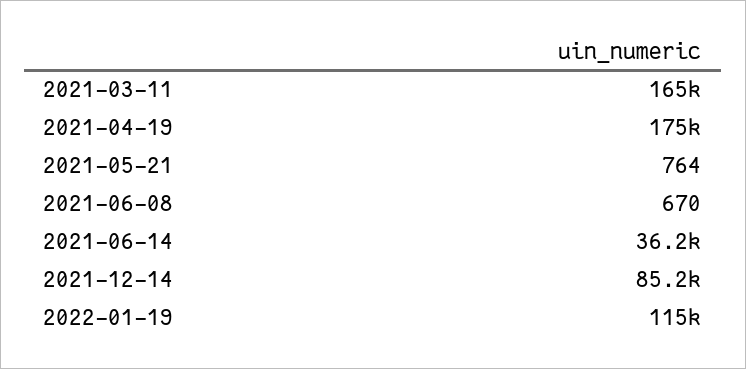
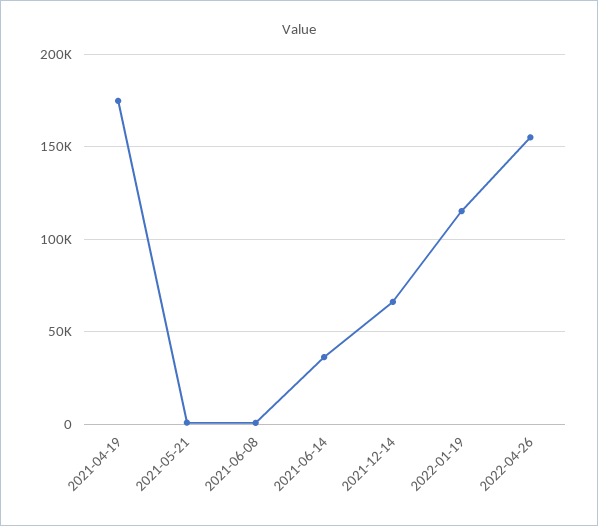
2021-03-11: 165000 -> none
2021-12-14: 85200 -> 65000
2022-04-26: none -> 155000

